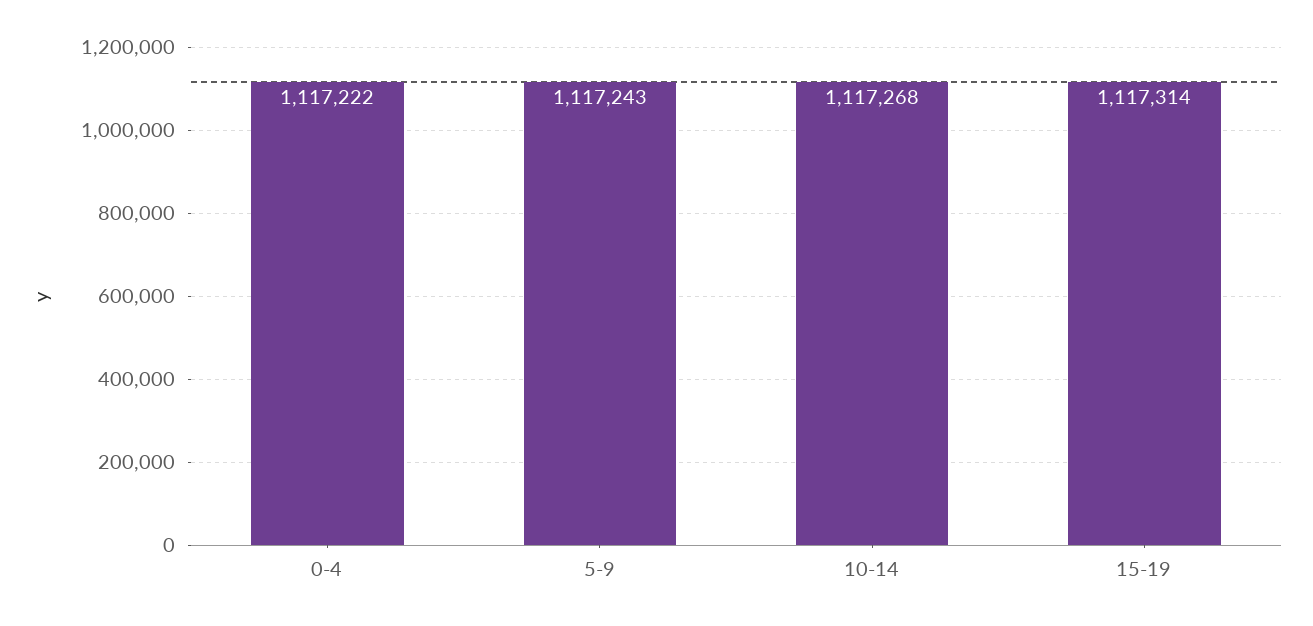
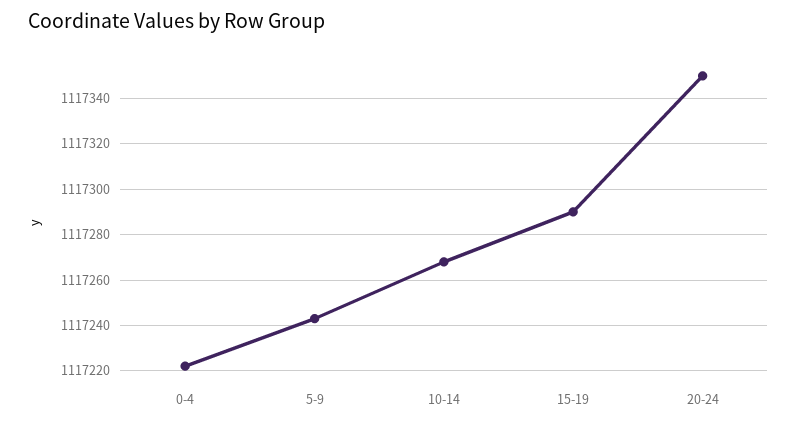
15-19: 1117314 -> 1117290
20-24: none -> 1117350

